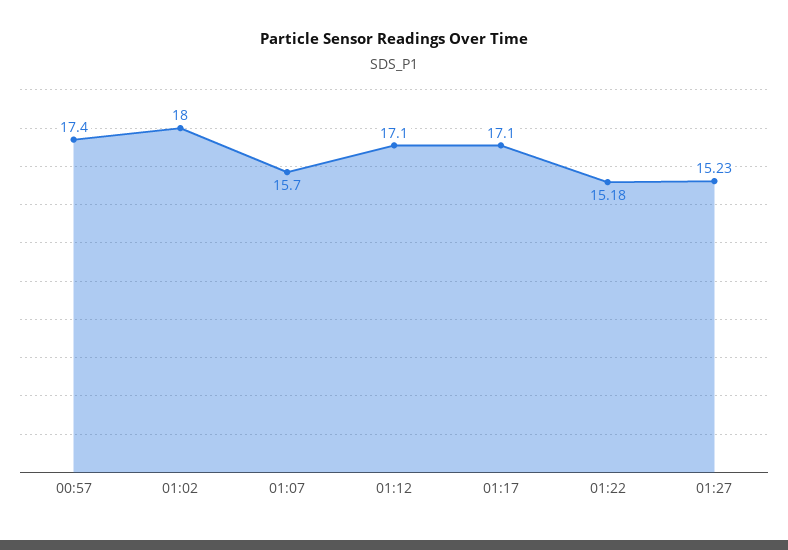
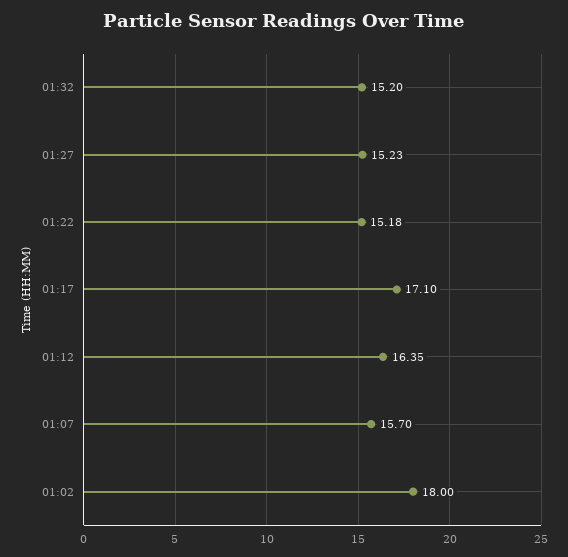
00:57: 17.4 -> none
01:12: 17.1 -> 16.35
01:32: none -> 15.2

